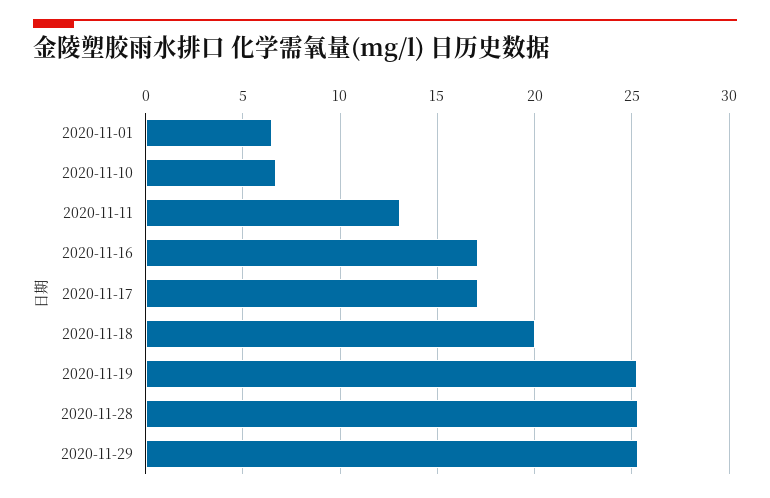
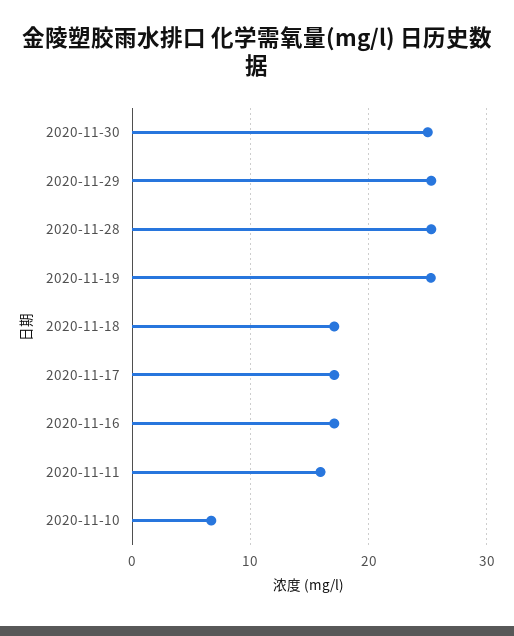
2020-11-01: 6.5 -> none
2020-11-11: 13 -> 16
2020-11-18: 20 -> 17
2020-11-30: none -> 25

